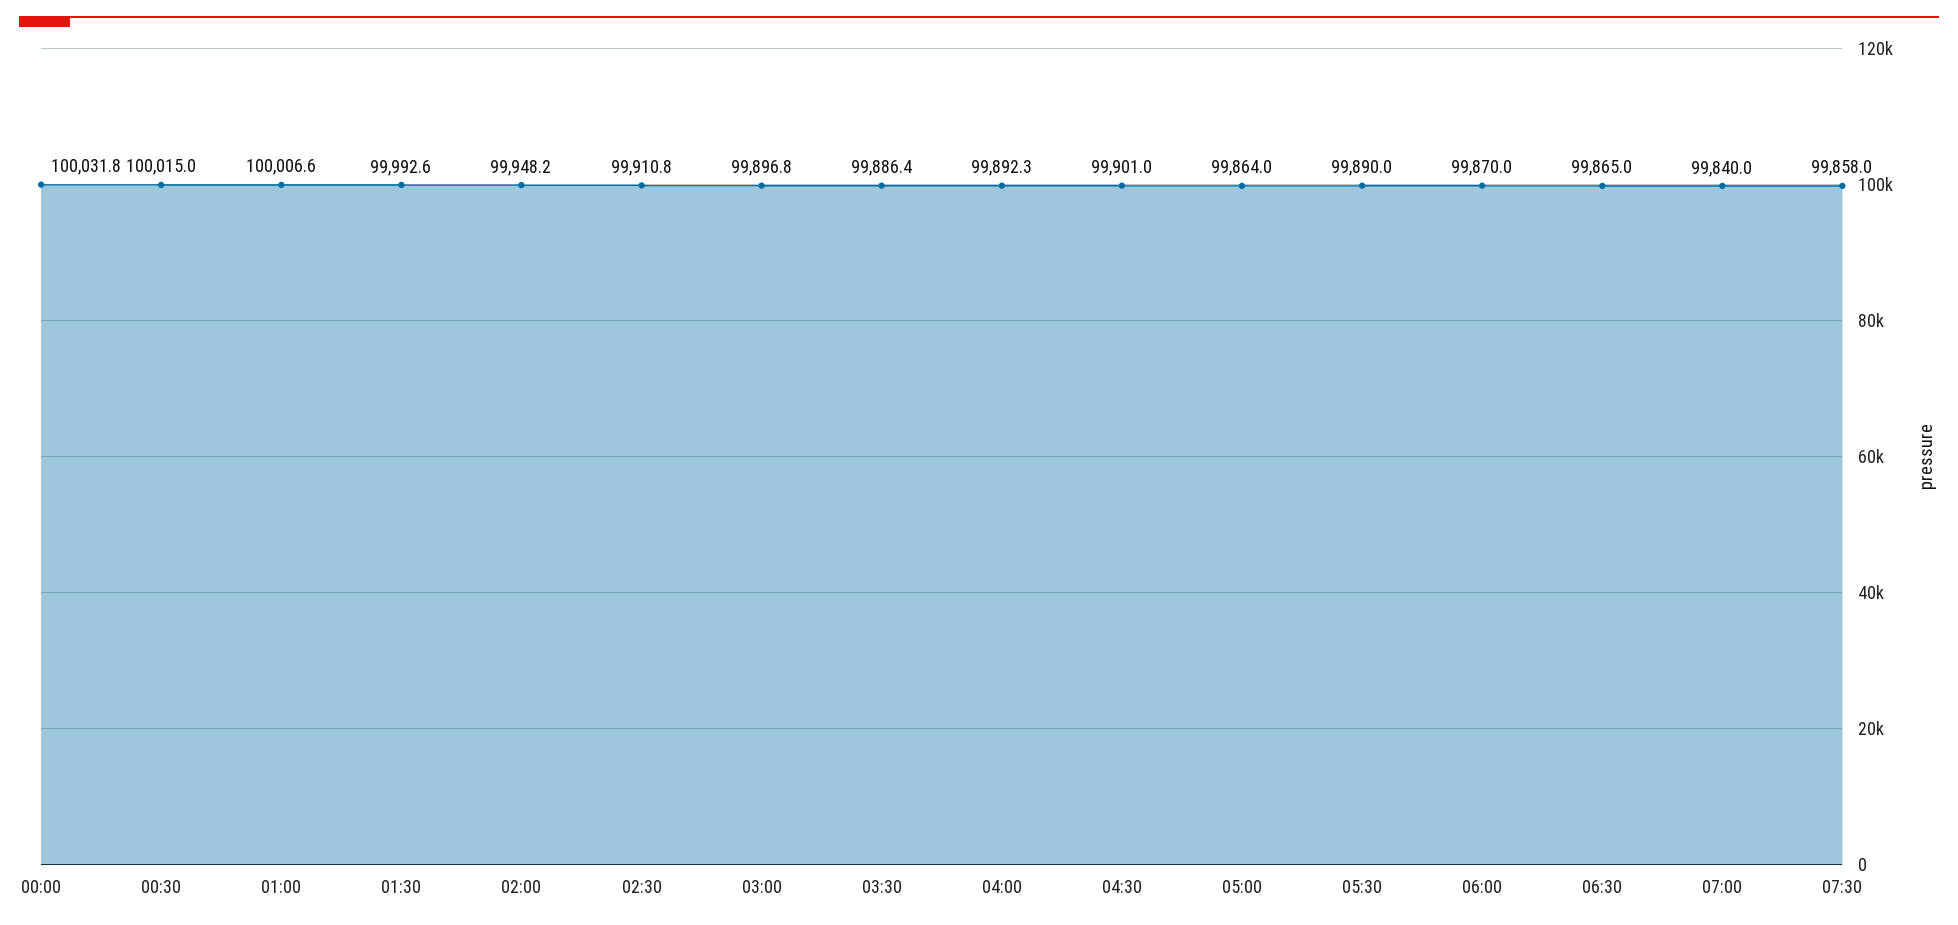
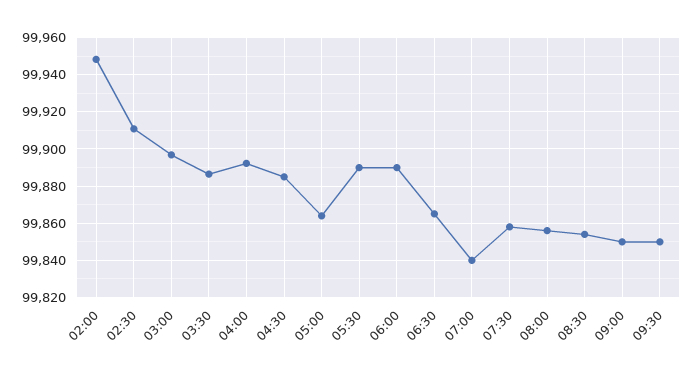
00:00: 100031.8 -> none
00:30: 100015 -> none
01:00: 100006.6 -> none
01:30: 99992.6 -> none
04:30: 99901 -> 99885
06:00: 99870 -> 99890
08:00: none -> 99855
08:30: none -> 99855
09:00: none -> 99850
09:30: none -> 99850

